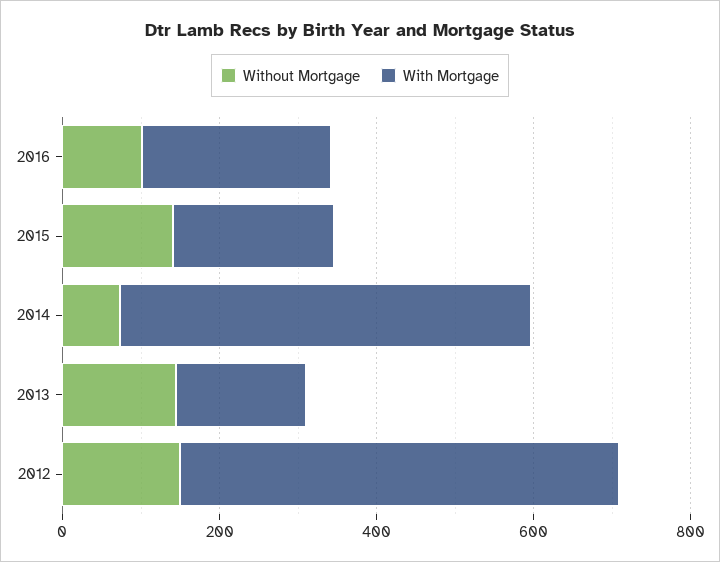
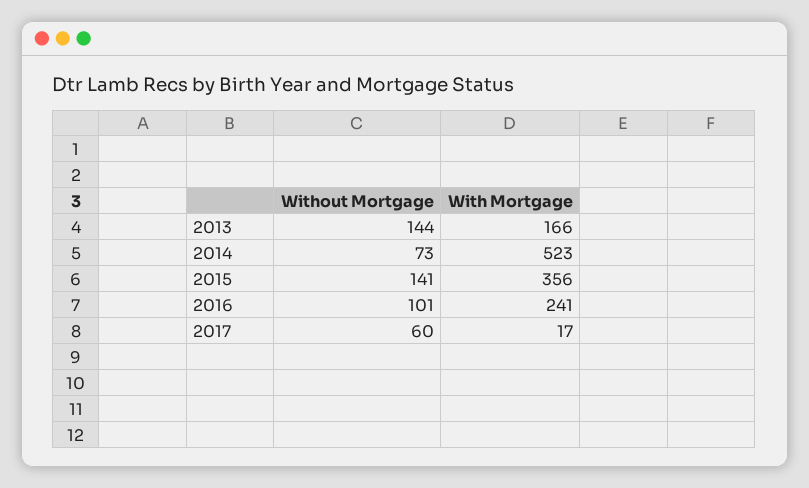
With Mortgage, 2015: 200 -> 356
Without Mortgage, 2012: 150 -> none
With Mortgage, 2012: 550 -> none
Without Mortgage, 2017: none -> 60
With Mortgage, 2017: none -> 17

